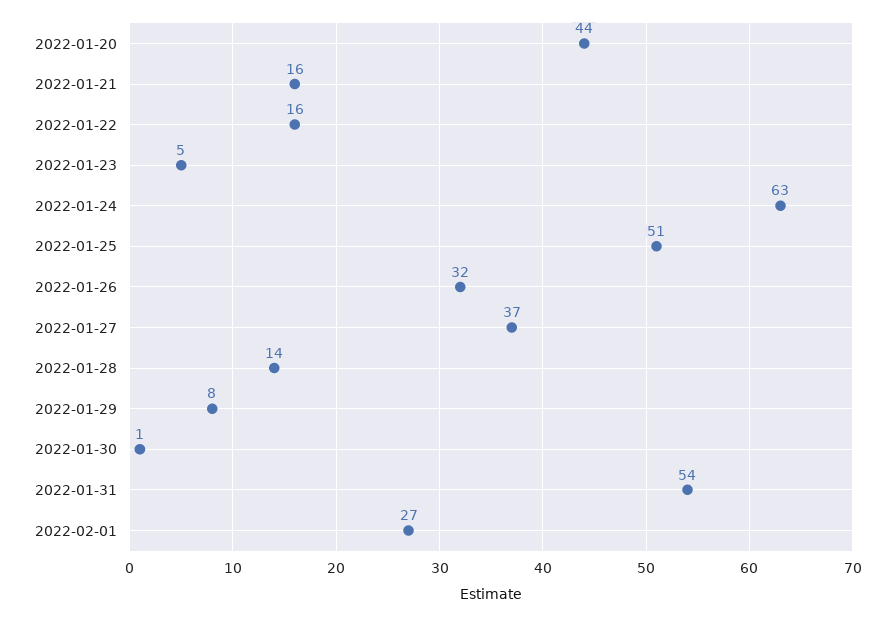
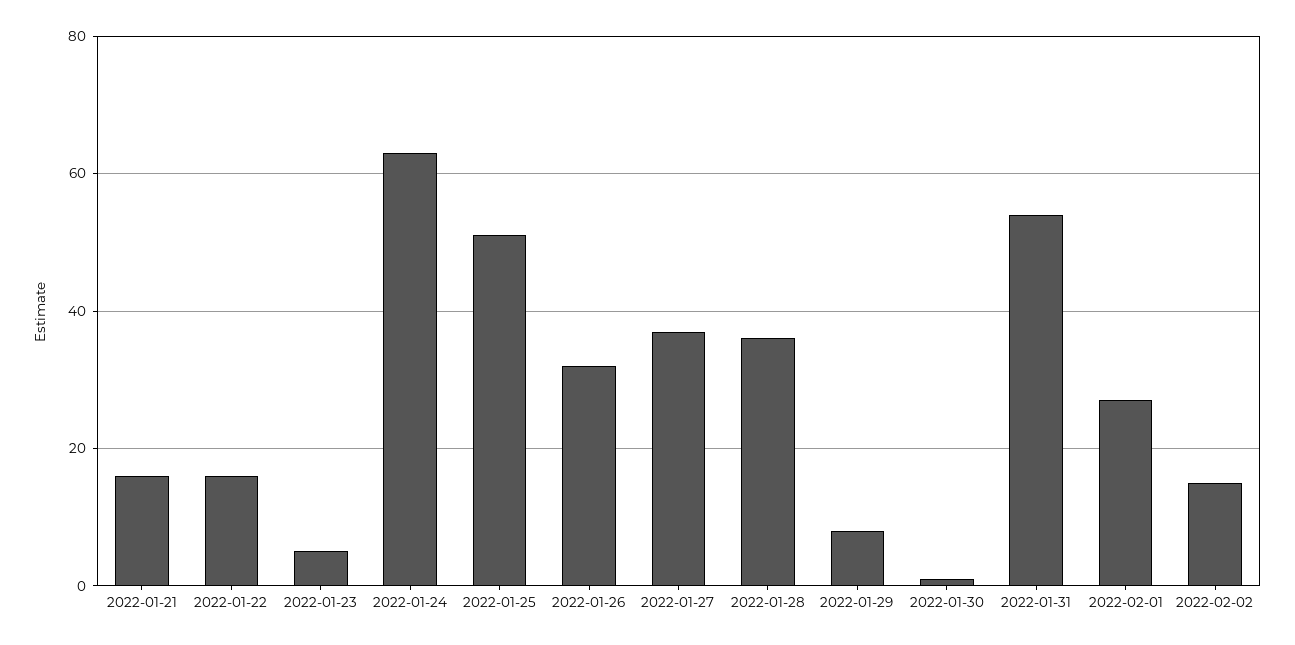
2022-01-20: 44 -> none
2022-01-28: 14 -> 35
2022-02-02: none -> 15

